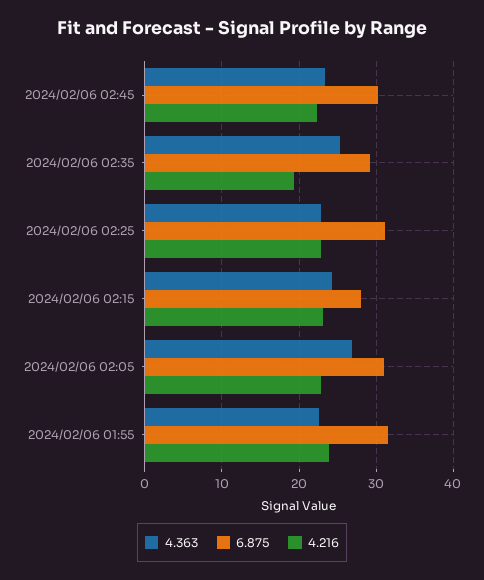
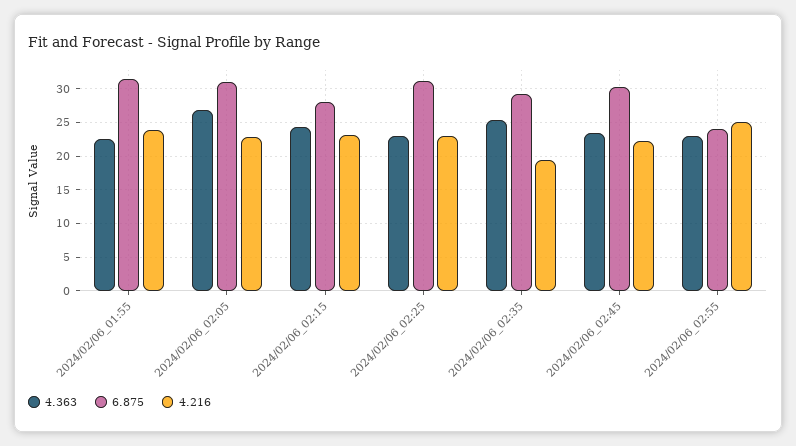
4.363, 2024/02/06_02:55: none -> 23
6.875, 2024/02/06_02:55: none -> 24
4.216, 2024/02/06_02:55: none -> 25

